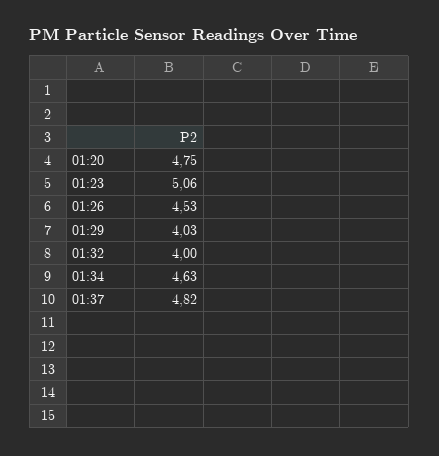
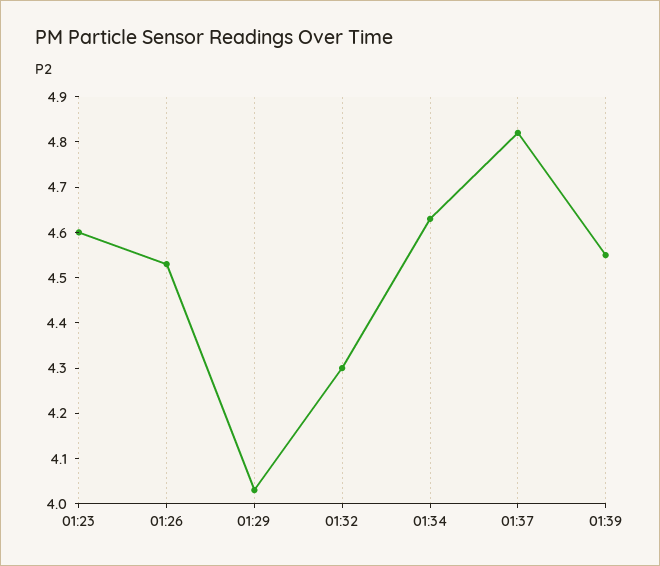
01:20: 4.75 -> none
01:23: 5.06 -> 4.6
01:32: 4 -> 4.3
01:39: none -> 4.55

